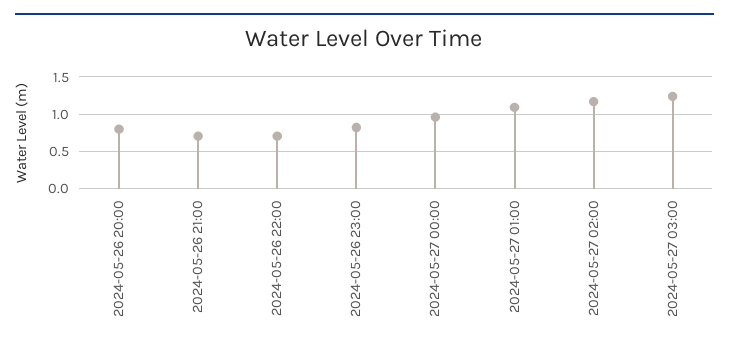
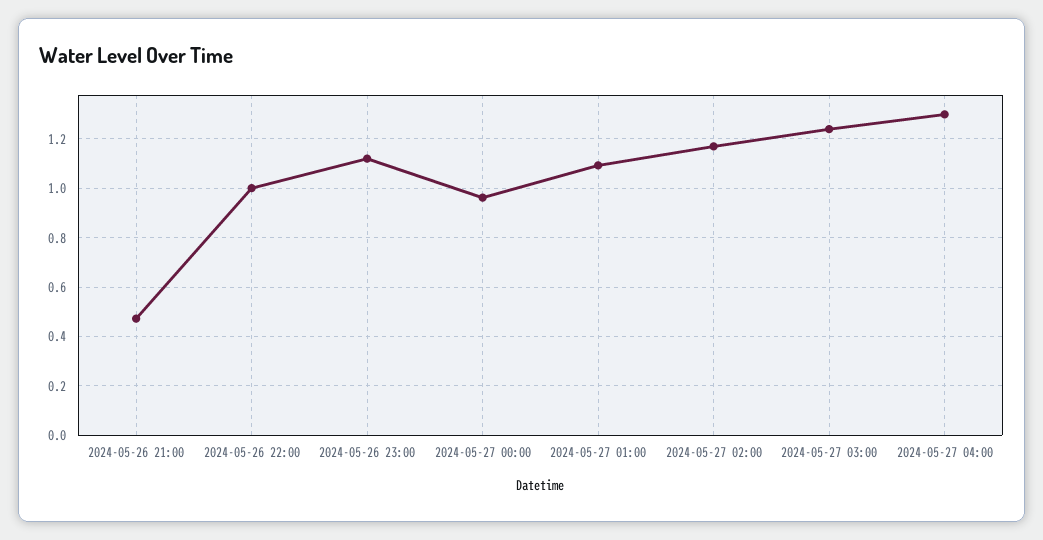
2024-05-26 20:00: 0.8 -> none
2024-05-26 21:00: 0.7 -> 0.475
2024-05-26 22:00: 0.7 -> 1
2024-05-26 23:00: 0.8 -> 1.125
2024-05-27 04:00: none -> 1.3

